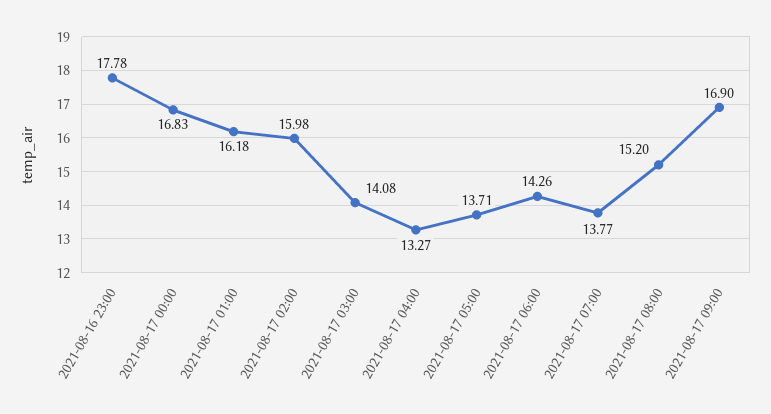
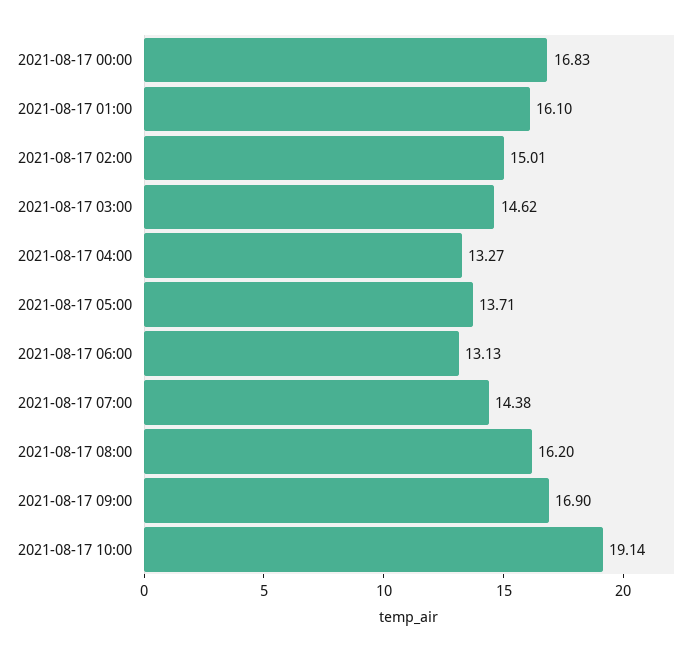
2021-08-16 23:00: 17.78 -> none
2021-08-17 01:00: 16.18 -> 16.1
2021-08-17 02:00: 15.98 -> 15.01
2021-08-17 03:00: 14.08 -> 14.62
2021-08-17 06:00: 14.26 -> 13.13
2021-08-17 07:00: 13.77 -> 14.38
2021-08-17 08:00: 15.2 -> 16.2
2021-08-17 10:00: none -> 19.14

